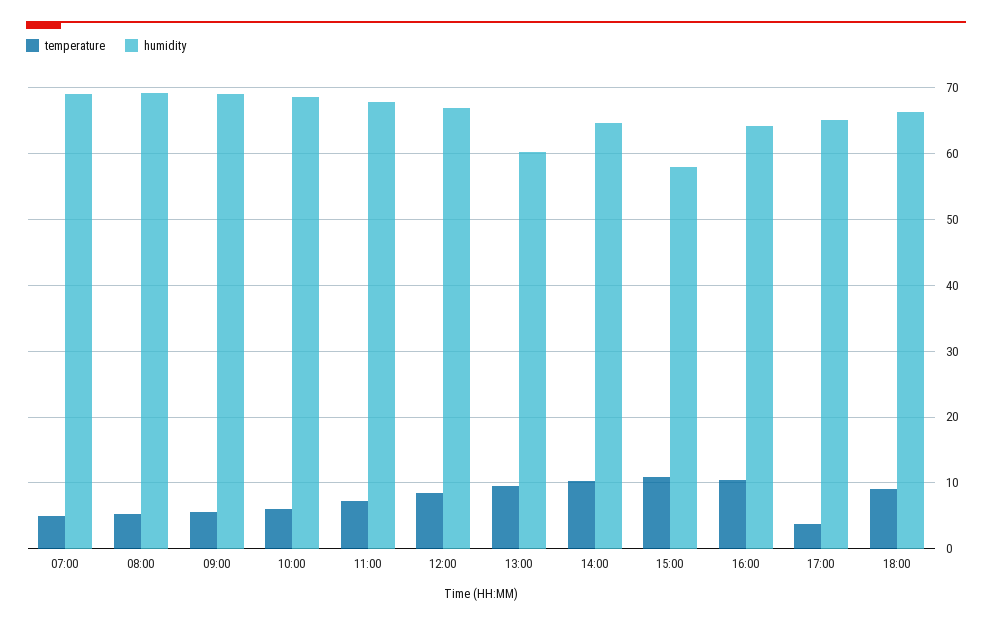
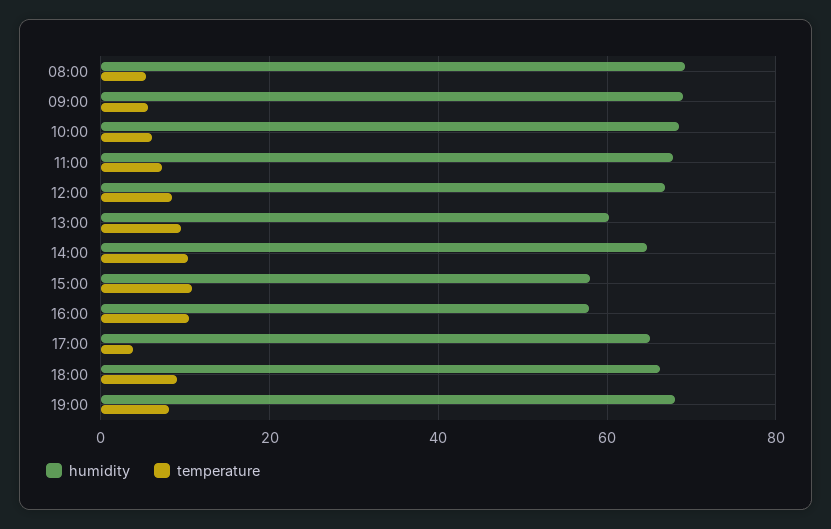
temperature, 07:00: 5 -> none
humidity, 07:00: 69 -> none
humidity, 16:00: 64 -> 58
humidity, 19:00: none -> 68
temperature, 19:00: none -> 8

